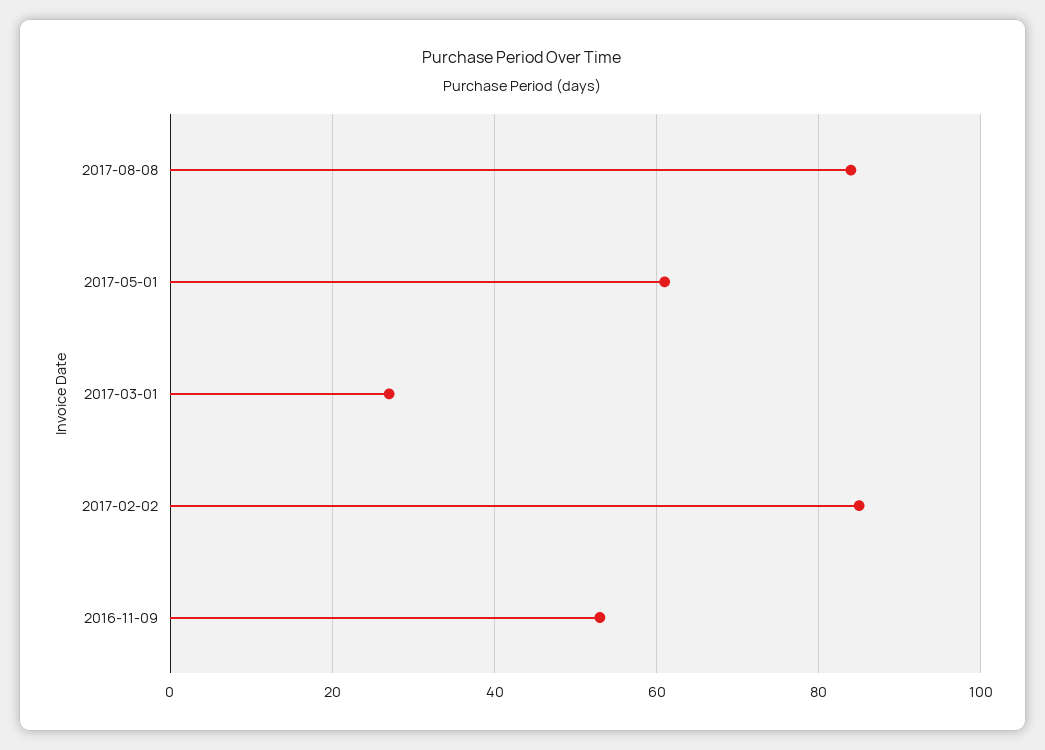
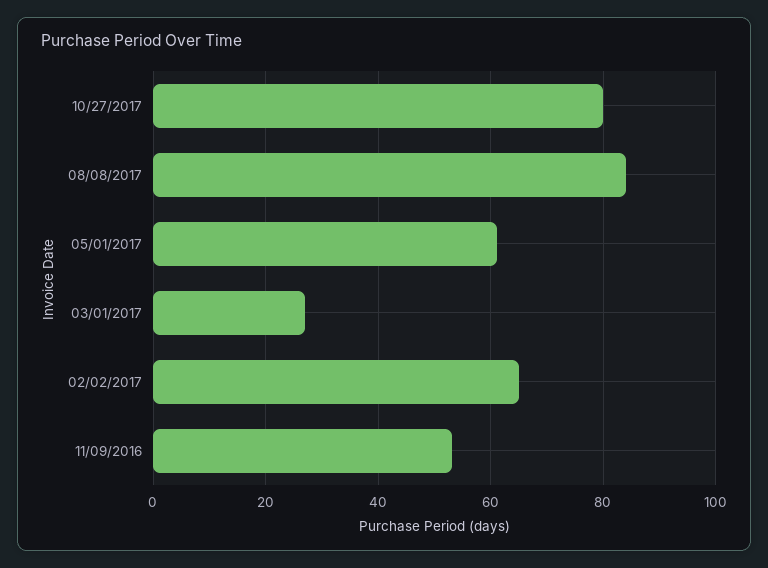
2017-02-02: 85 -> 65
10/27/2017: none -> 80

